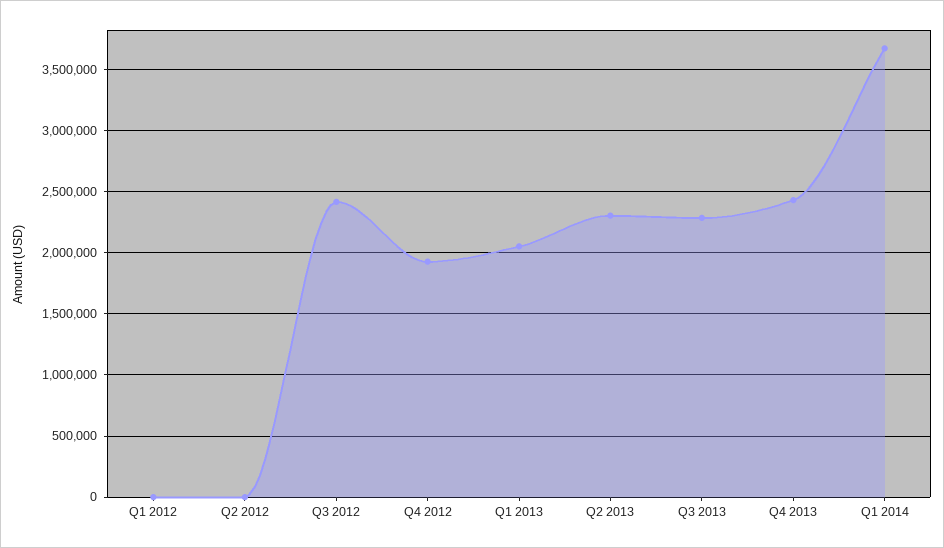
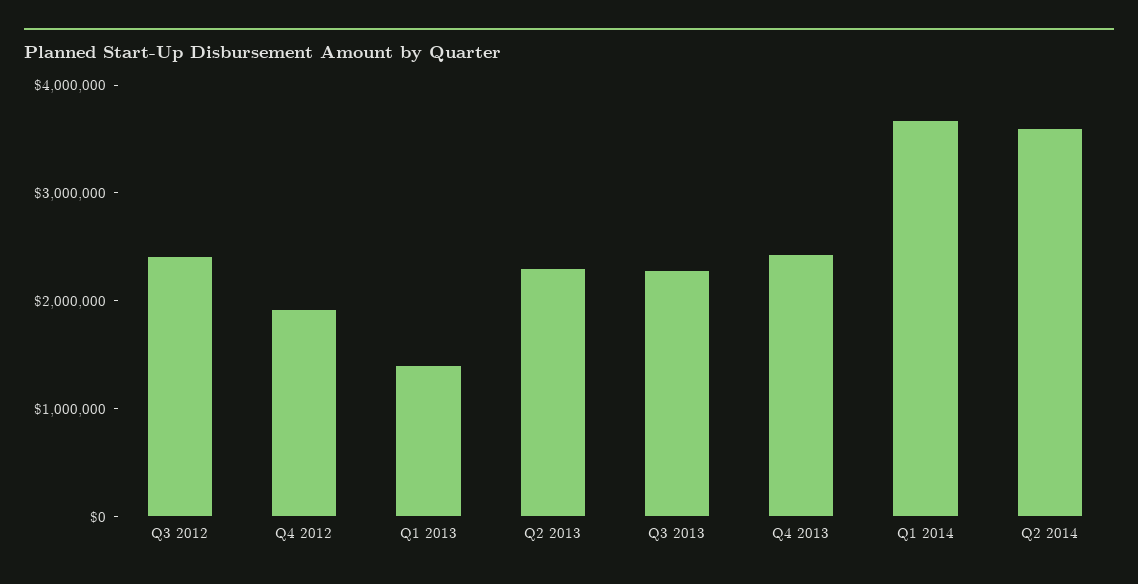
Q1 2012: 0 -> none
Q2 2012: 0 -> none
Q1 2013: 2050000 -> 1400000
Q2 2014: none -> 3600000

